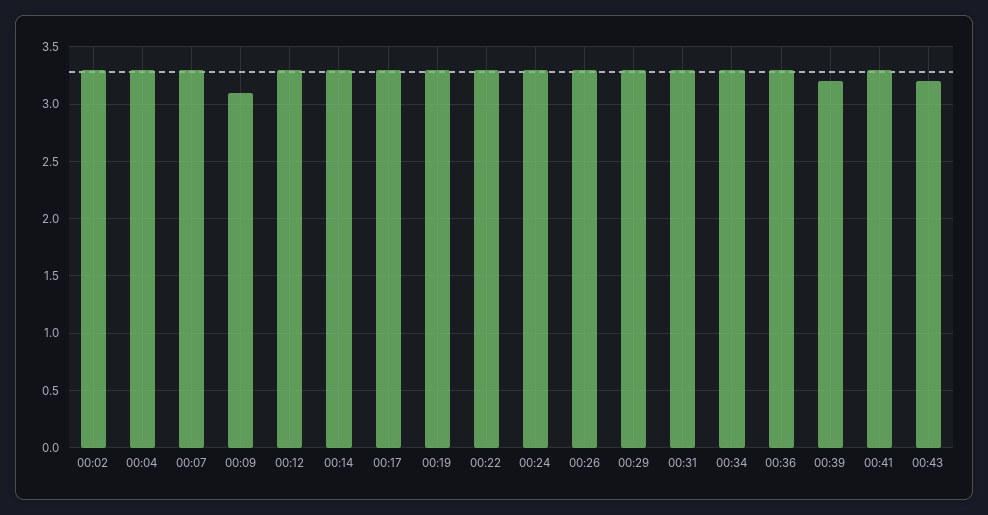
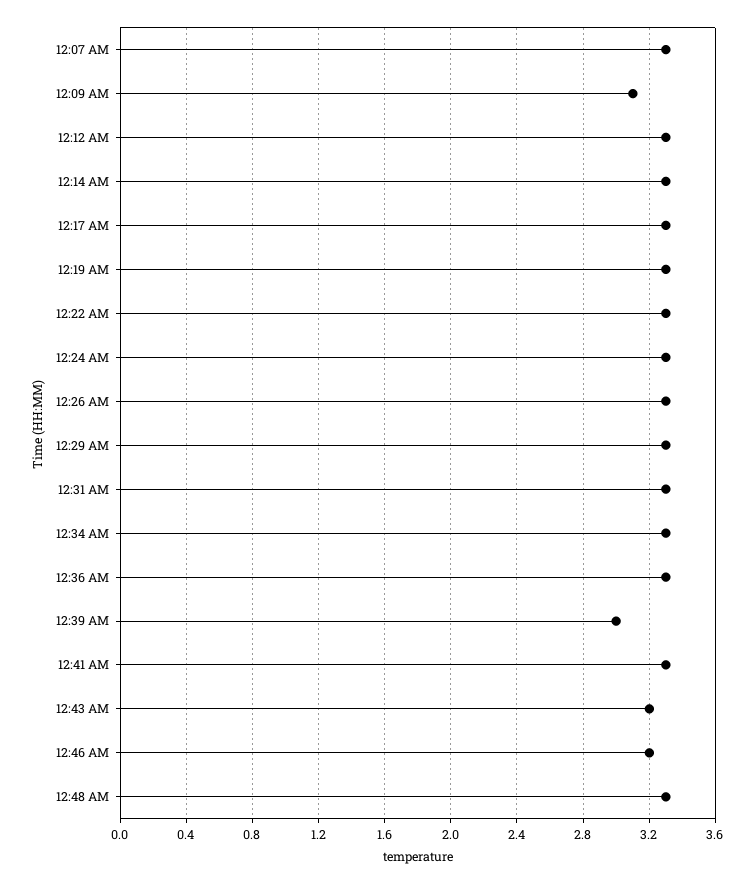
00:02: 3.3 -> none
00:04: 3.3 -> none
00:39: 3.2 -> 3
12:46 AM: none -> 3.2
12:48 AM: none -> 3.3

